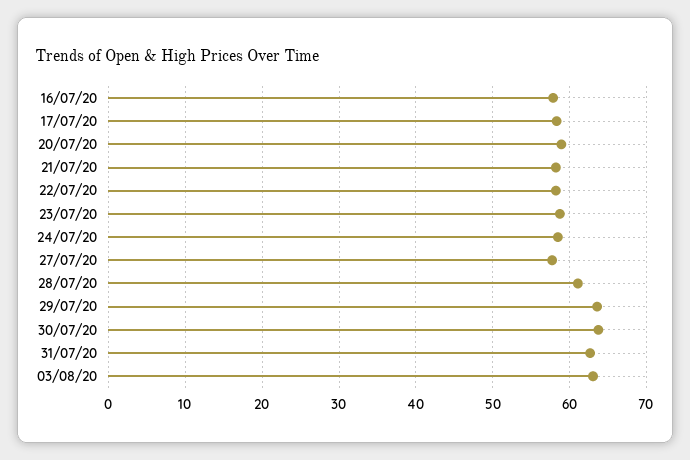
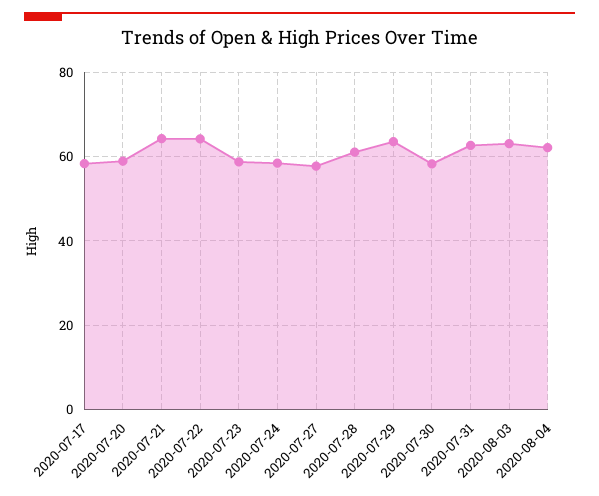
16/07/20: 58 -> none
21/07/20: 58 -> 64
22/07/20: 58 -> 64
30/07/20: 64 -> 58
2020-08-04: none -> 62

